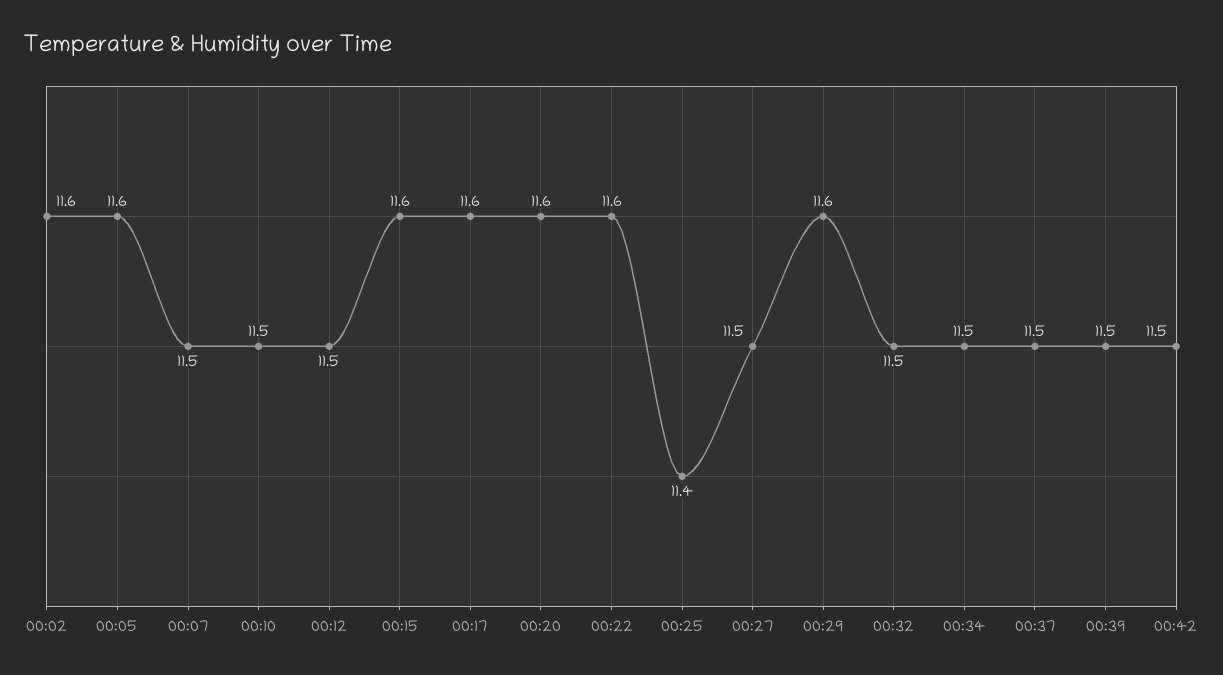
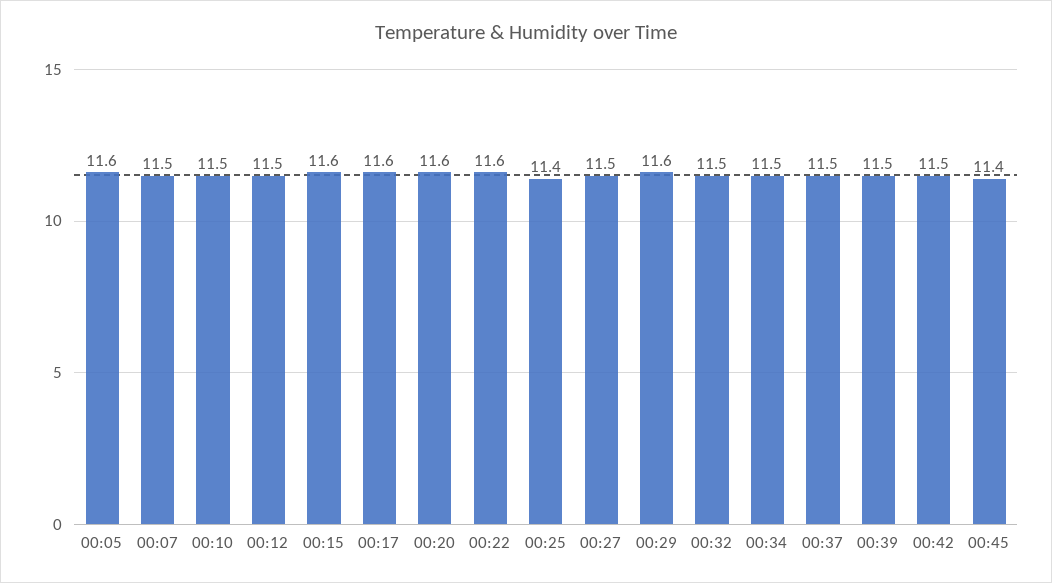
00:02: 11.6 -> none
00:45: none -> 11.4

